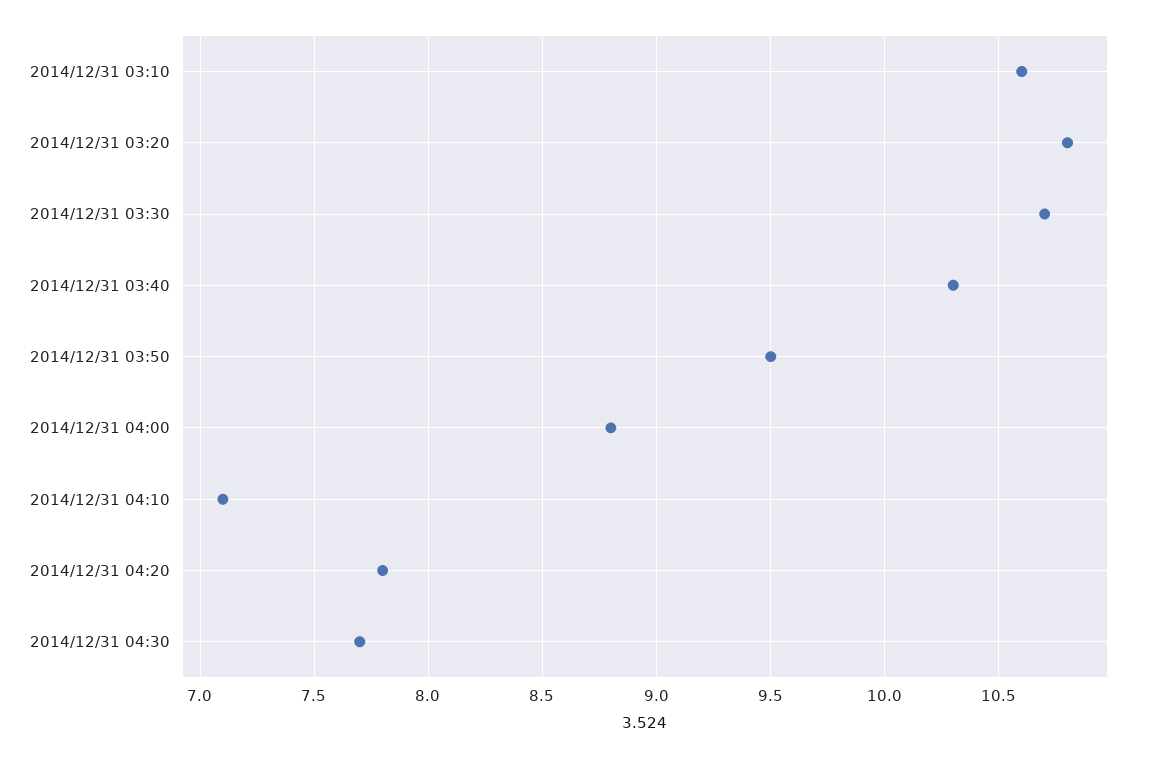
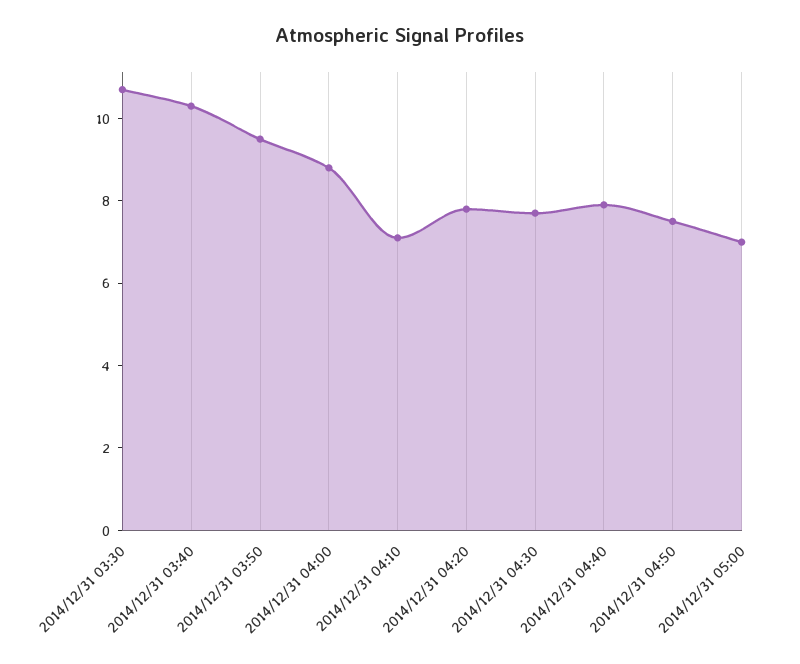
2014/12/31 03:10: 10.6 -> none
2014/12/31 03:20: 10.8 -> none
2014/12/31 04:40: none -> 8
2014/12/31 04:50: none -> 7.5
2014/12/31 05:00: none -> 7

